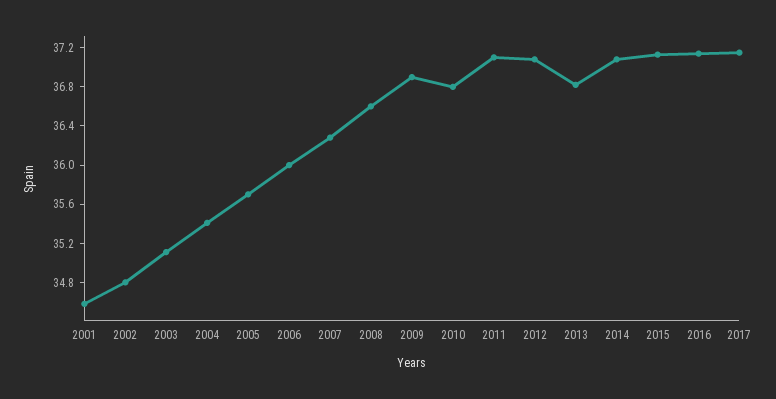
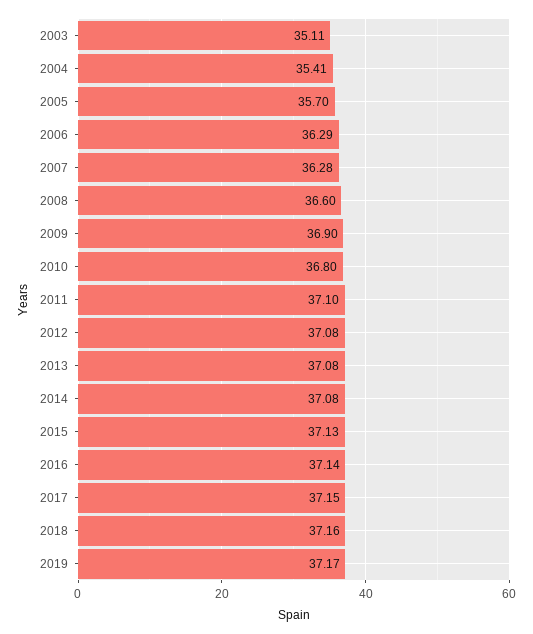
2001: 34.6 -> none
2002: 34.8 -> none
2006: 36 -> 36.29
2013: 36.8 -> 37.08
2018: none -> 37.16
2019: none -> 37.17

